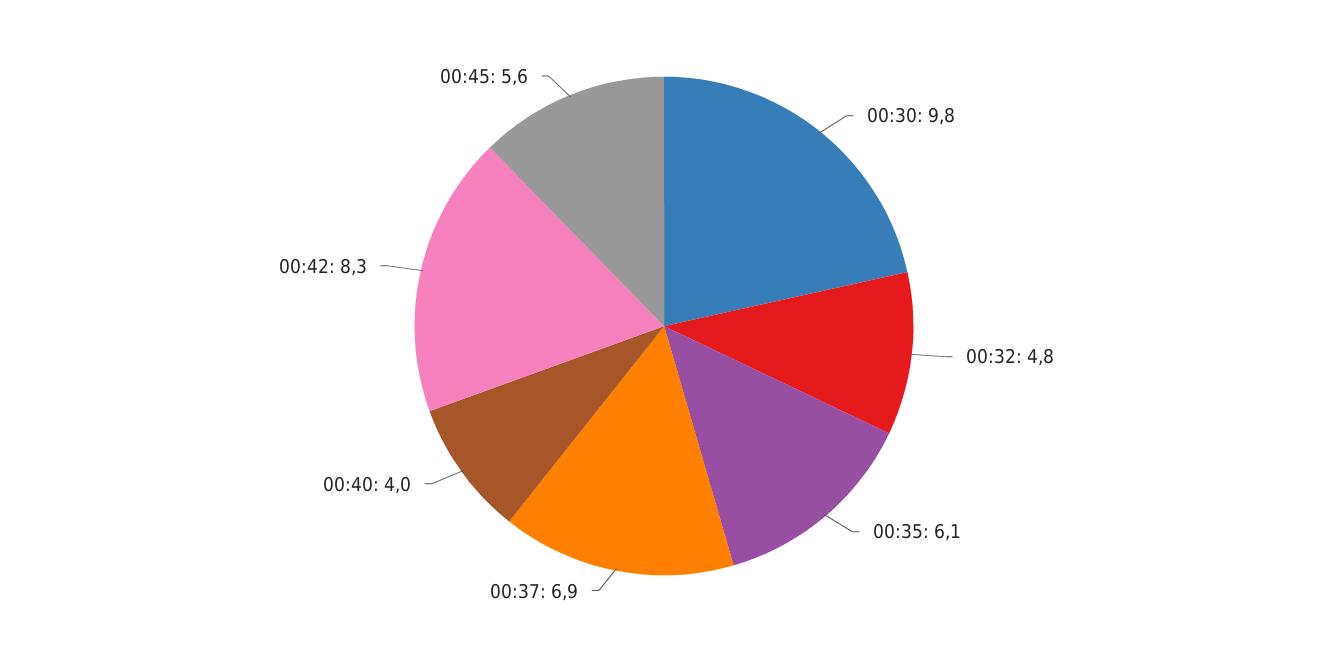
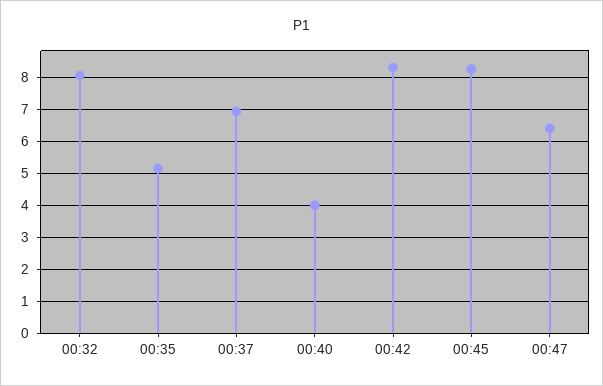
00:30: 9.8 -> none
00:32: 4.8 -> 8
00:35: 6.1 -> 5.2
00:45: 5.6 -> 8.2
00:47: none -> 6.4

